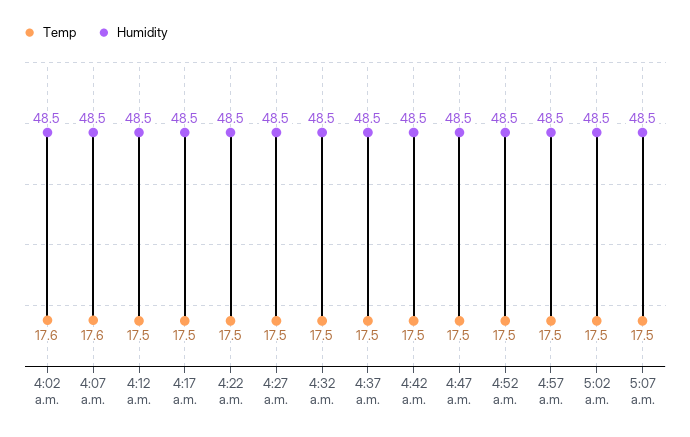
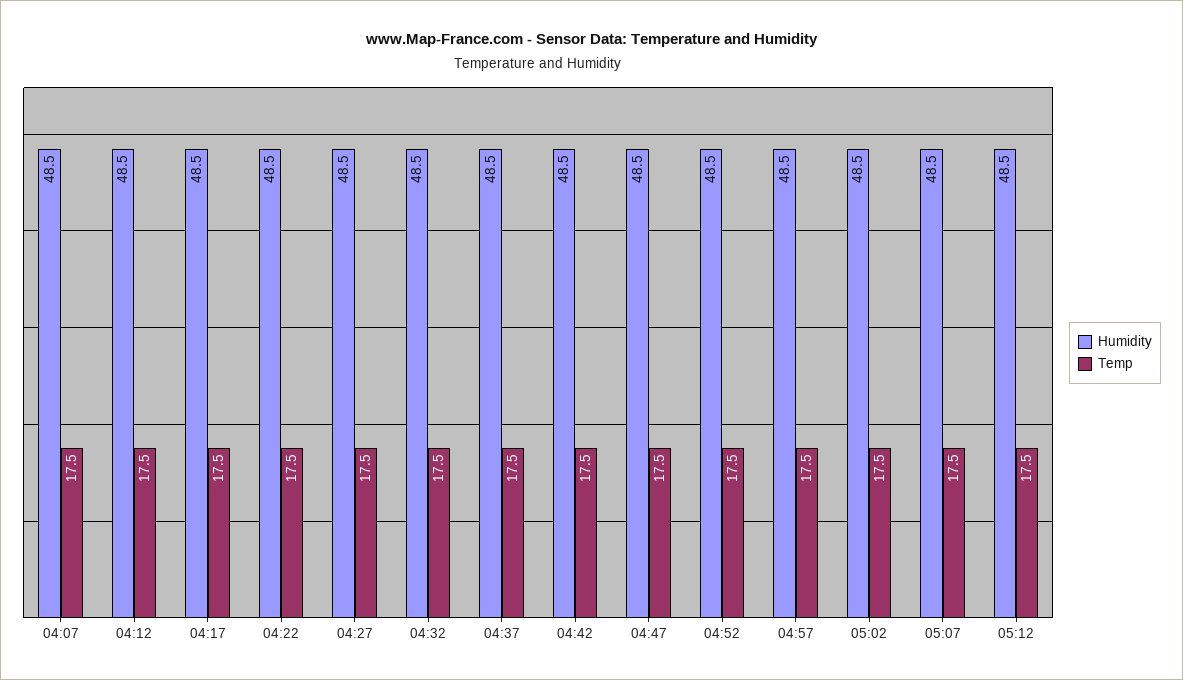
Temp, 4:02 a.m.: 17.6 -> none
Humidity, 4:02 a.m.: 48.5 -> none
Temp, 4:07 a.m.: 17.6 -> 17.5
Humidity, 05:12: none -> 48.5
Temp, 05:12: none -> 17.5

